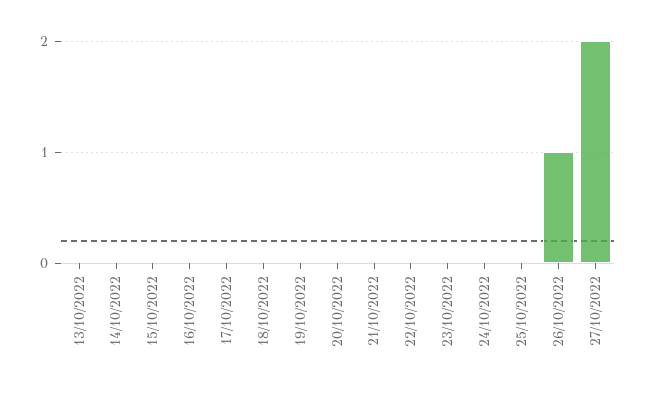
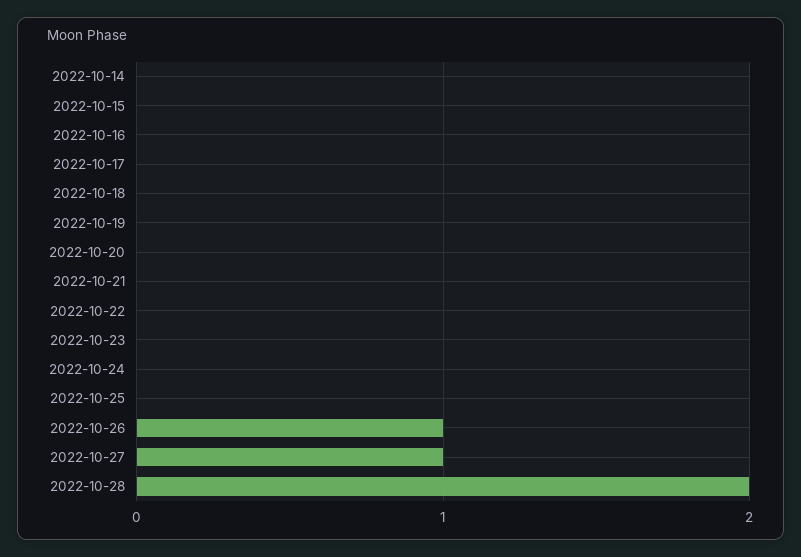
13/10/2022: 0 -> none
27/10/2022: 2 -> 1
2022-10-28: none -> 2

